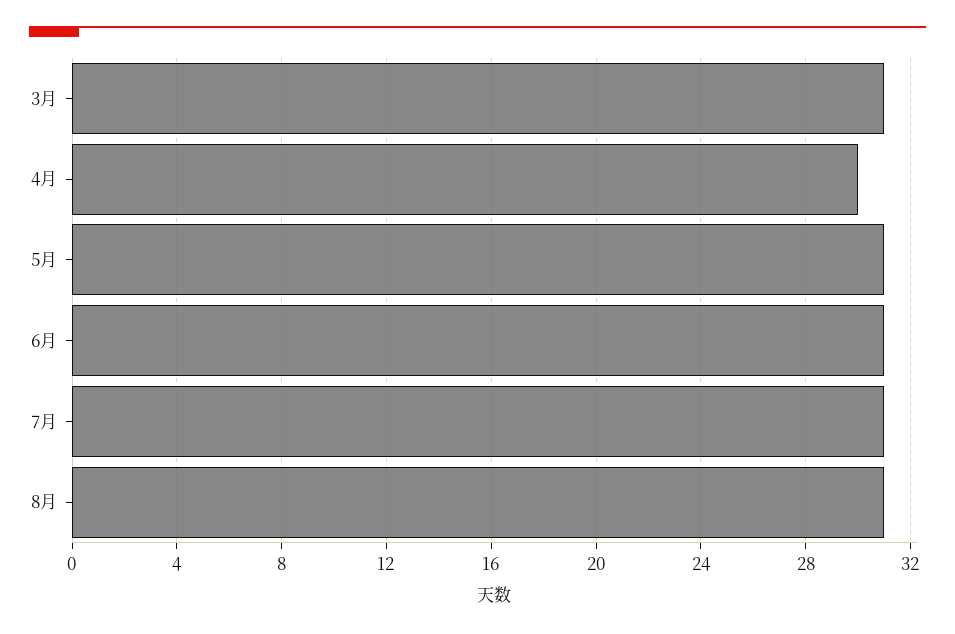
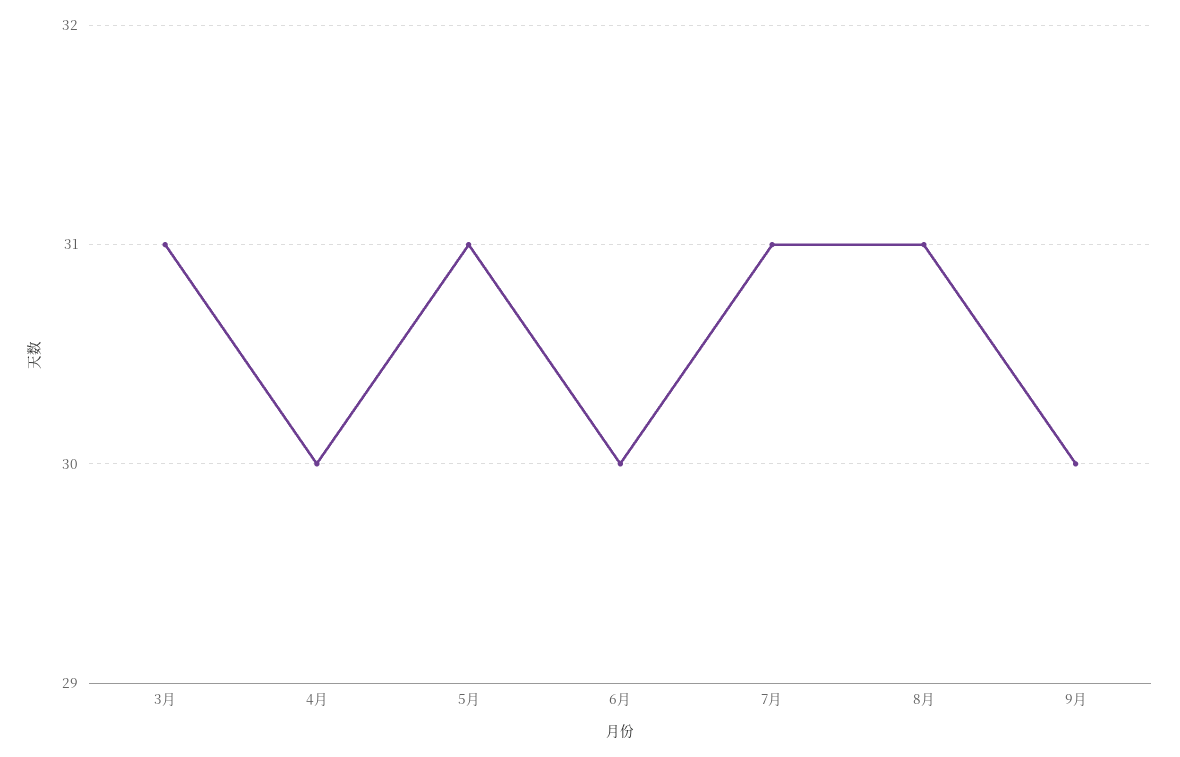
6月: 31 -> 30
9月: none -> 30

